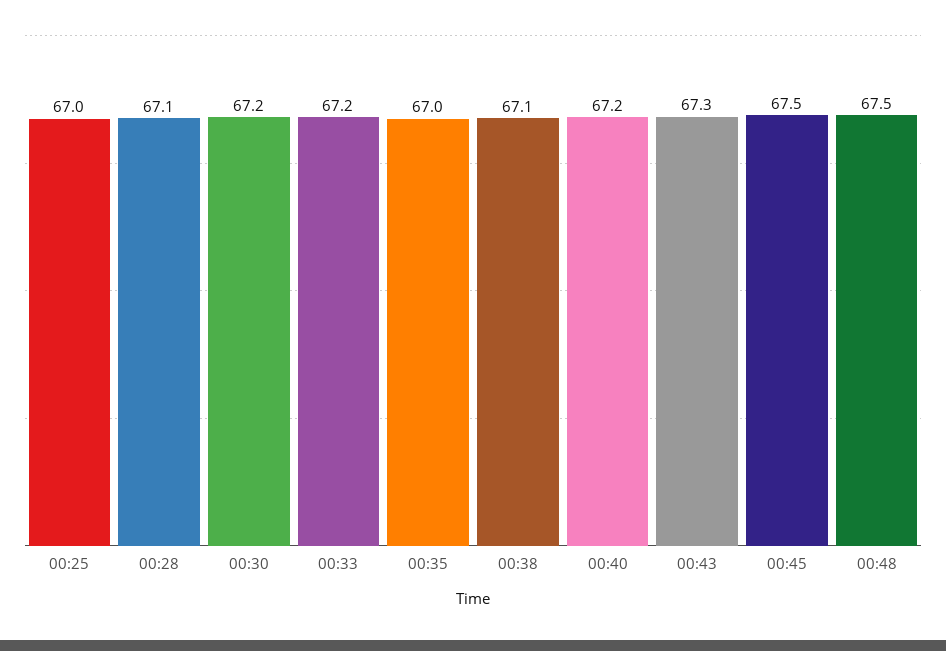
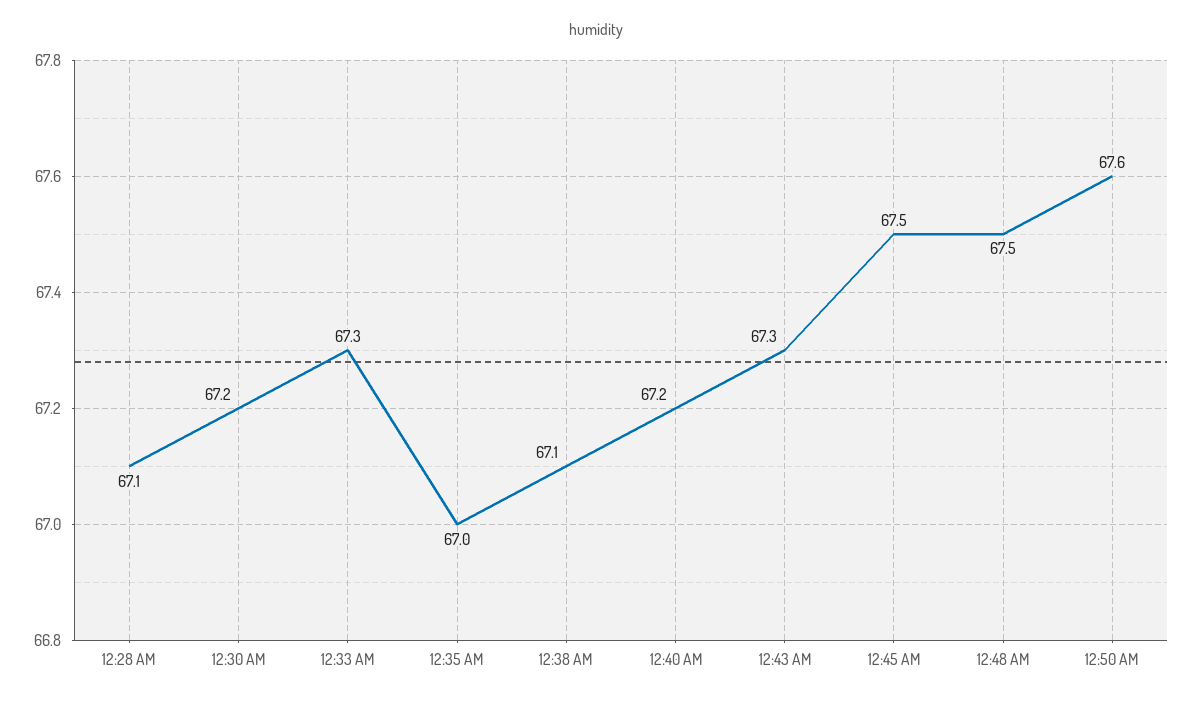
00:25: 67 -> none
00:33: 67.2 -> 67.3
12:50 AM: none -> 67.6

